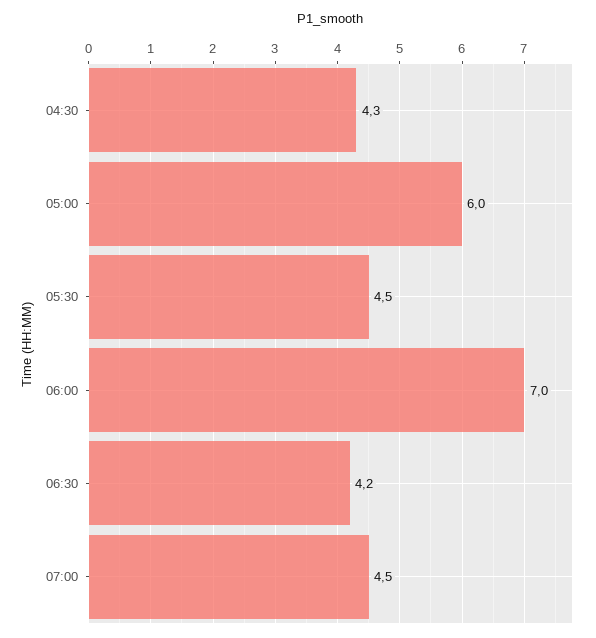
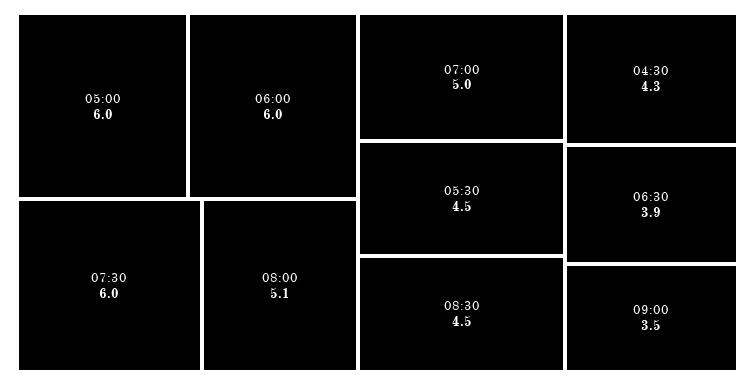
06:00: 7 -> 6
06:30: 4.2 -> 3.9
07:00: 4.5 -> 5
07:30: none -> 6
08:00: none -> 5.1
08:30: none -> 4.5
09:00: none -> 3.5

